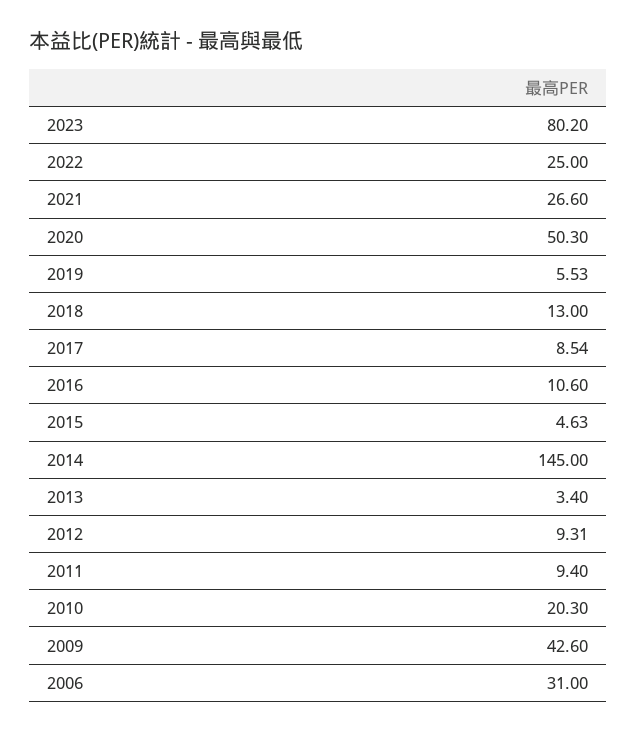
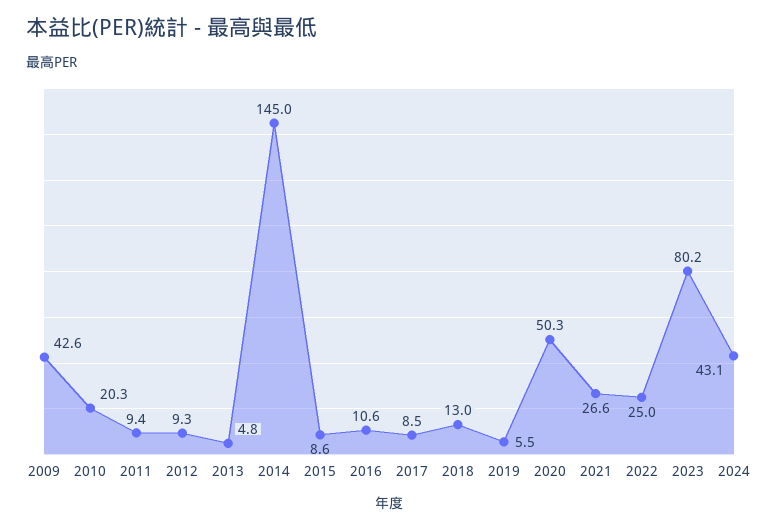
2015: 4.63 -> 8.6
2013: 3.4 -> 4.8
2006: 31 -> none
2024: none -> 43.1

